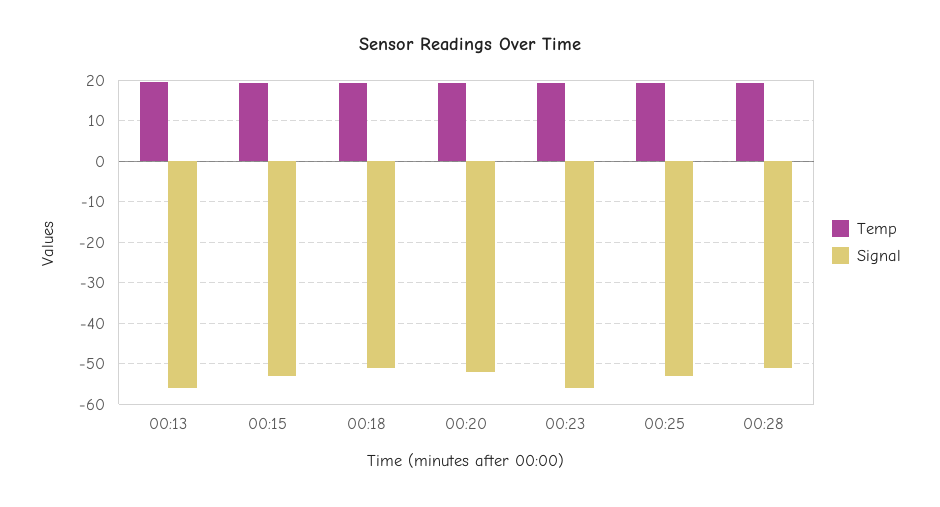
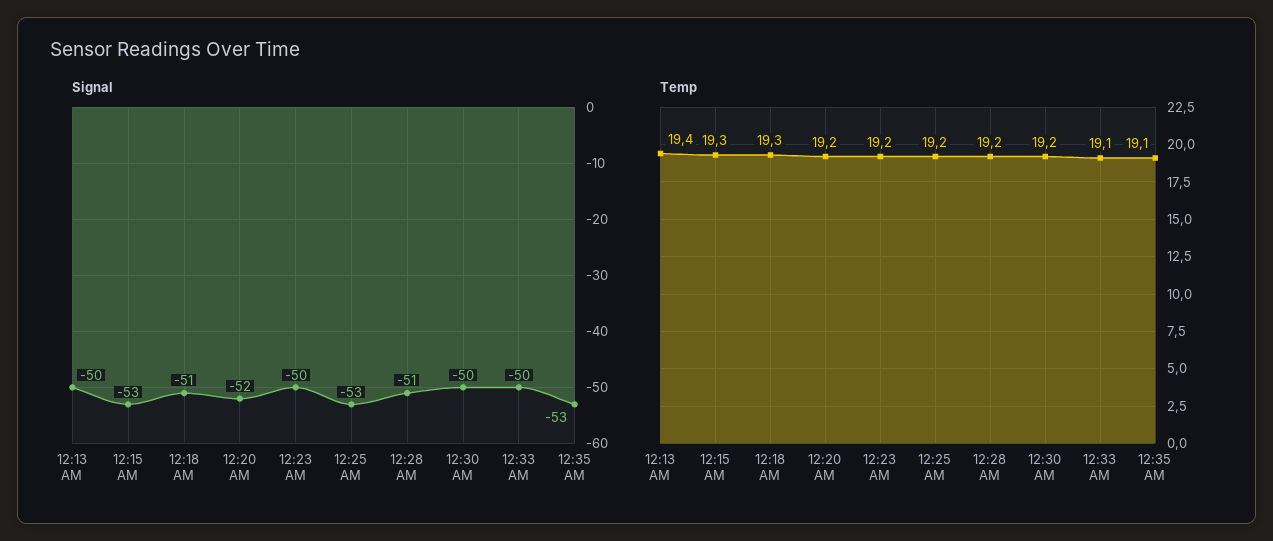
Signal, 00:13: -56 -> -50
Signal, 00:23: -56 -> -50
Signal, 12:30 AM: none -> -50
Signal, 12:33 AM: none -> -50
Signal, 12:35 AM: none -> -53
Temp, 12:30 AM: none -> 19.2
Temp, 12:33 AM: none -> 19.1
Temp, 12:35 AM: none -> 19.1

